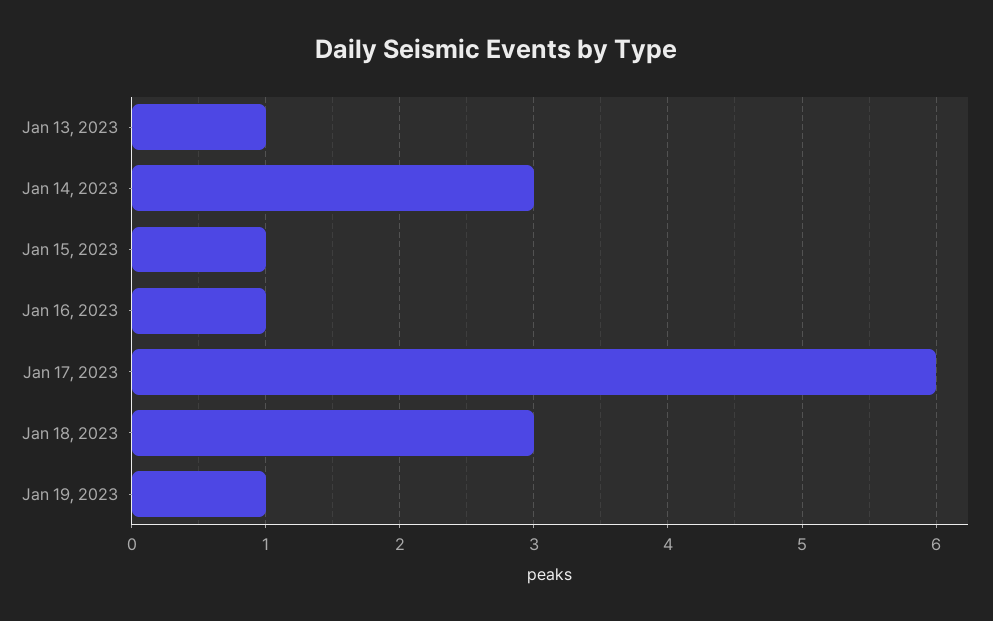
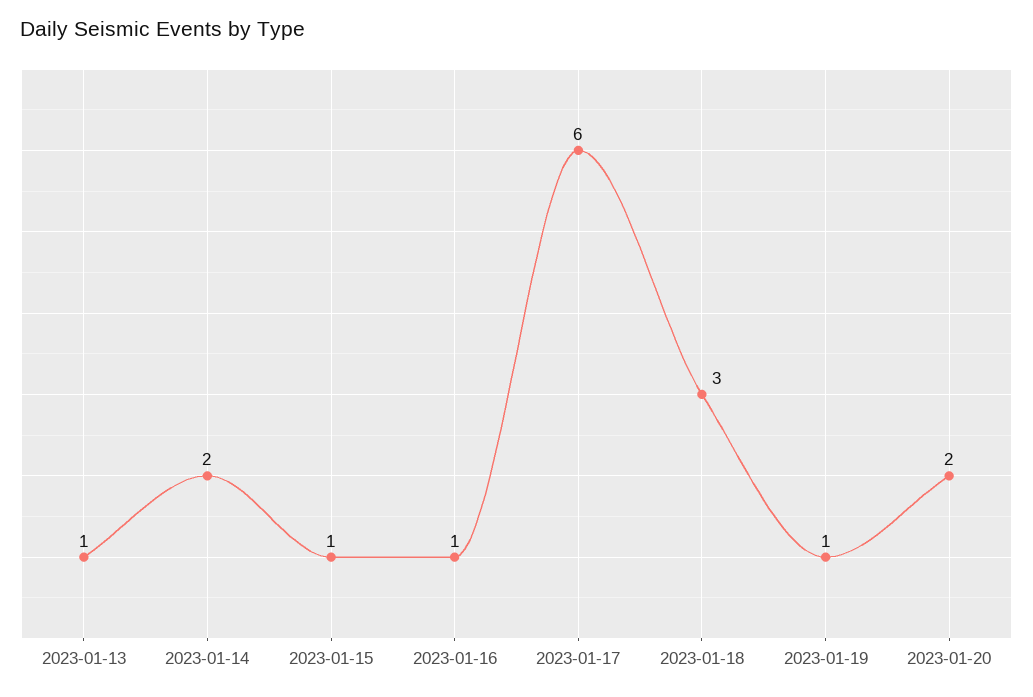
Jan 14, 2023: 3 -> 2
2023-01-20: none -> 2

